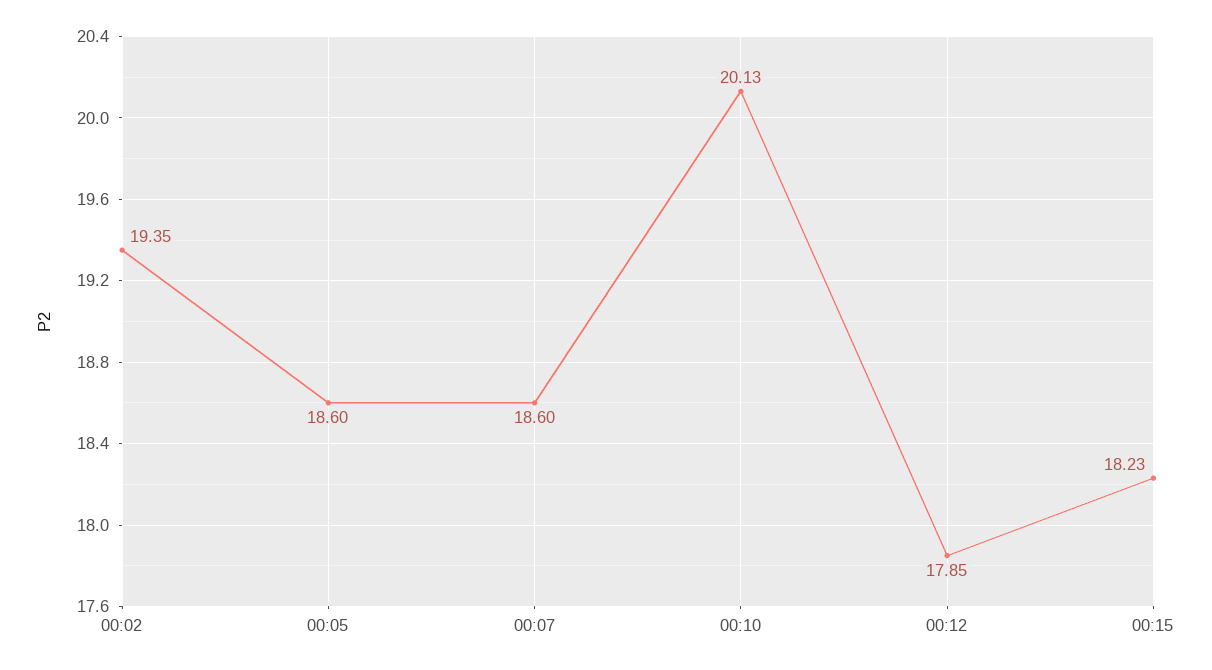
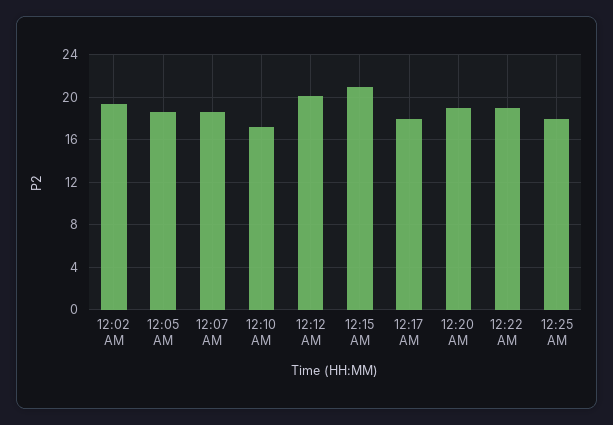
00:10: 20.13 -> 17
00:12: 17.85 -> 20
00:15: 18.23 -> 21
12:17 AM: none -> 18
12:20 AM: none -> 19
12:22 AM: none -> 19
12:25 AM: none -> 18

